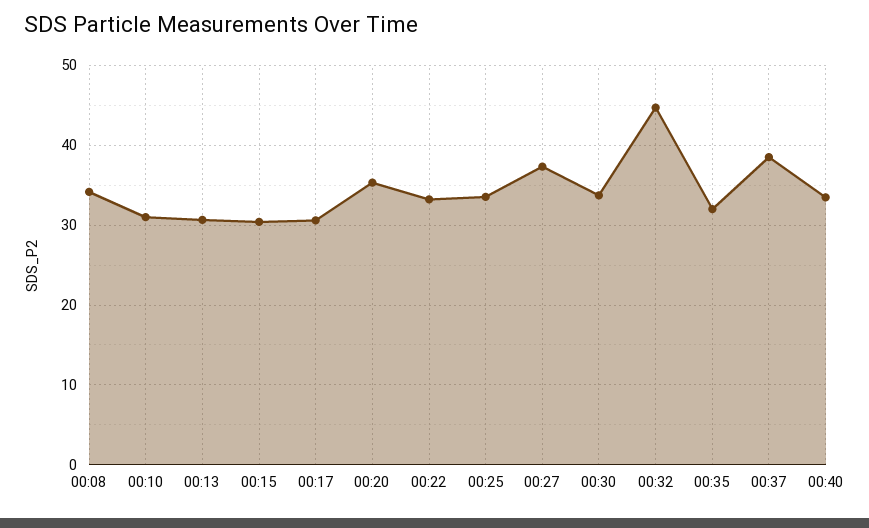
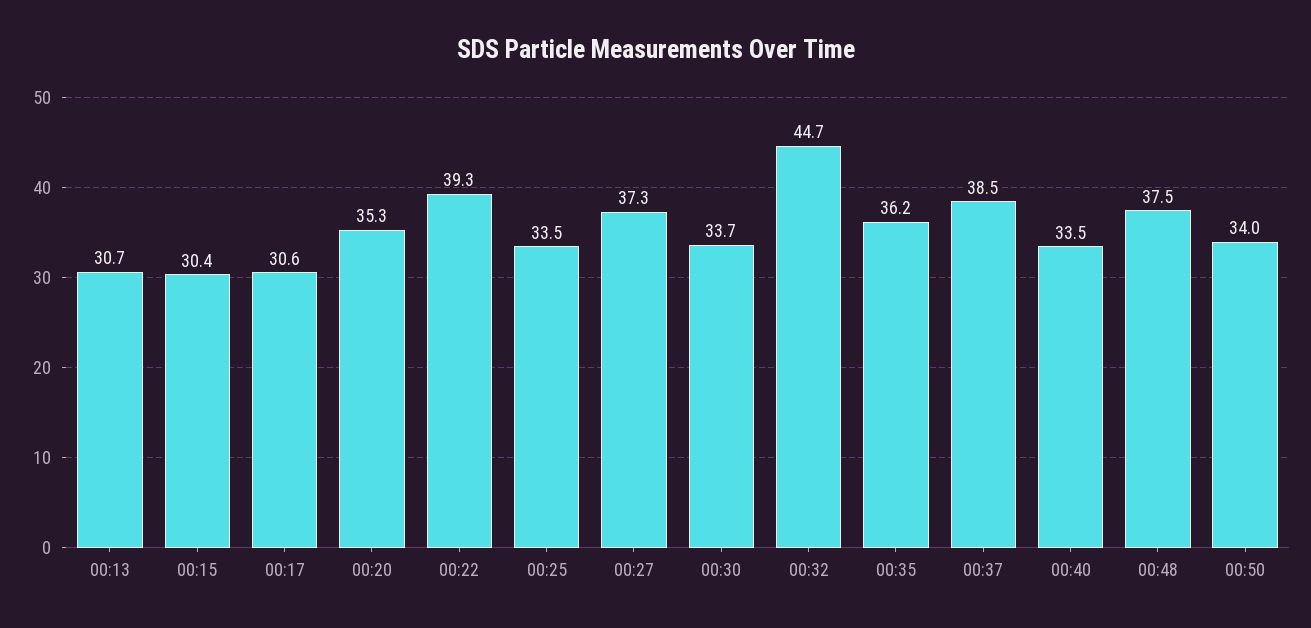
00:08: 34 -> none
00:10: 31 -> none
00:22: 33 -> 39.3
00:35: 32 -> 36.2
00:48: none -> 37.5
00:50: none -> 34

